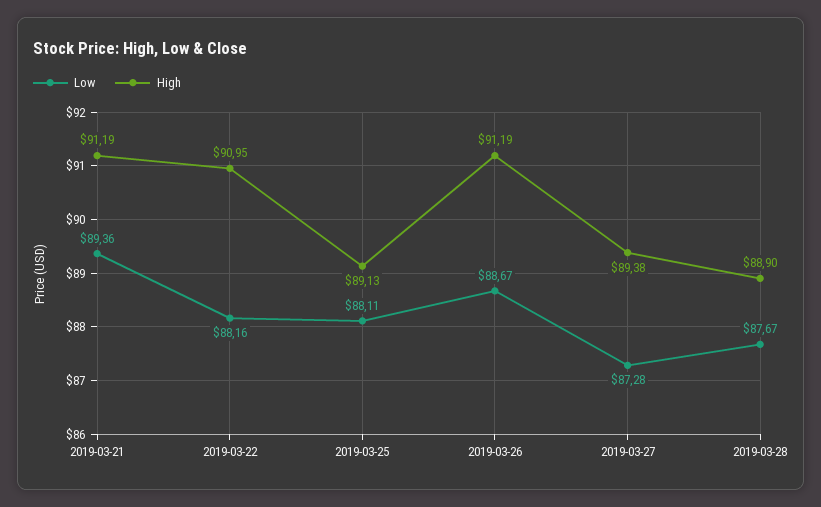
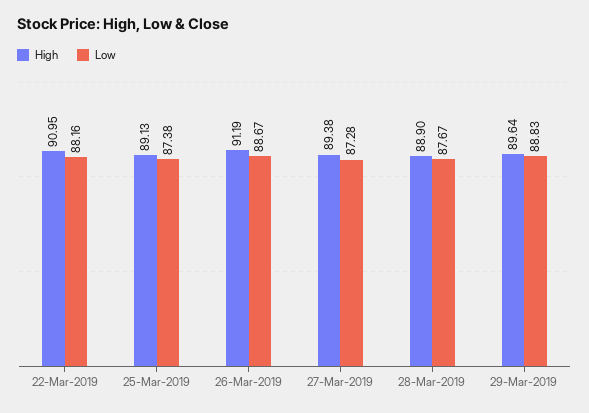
Low, 2019-03-21: 89.36 -> none
High, 2019-03-21: 91.19 -> none
Low, 2019-03-25: 88.11 -> 87.38
High, 29-Mar-2019: none -> 89.64
Low, 29-Mar-2019: none -> 88.83

